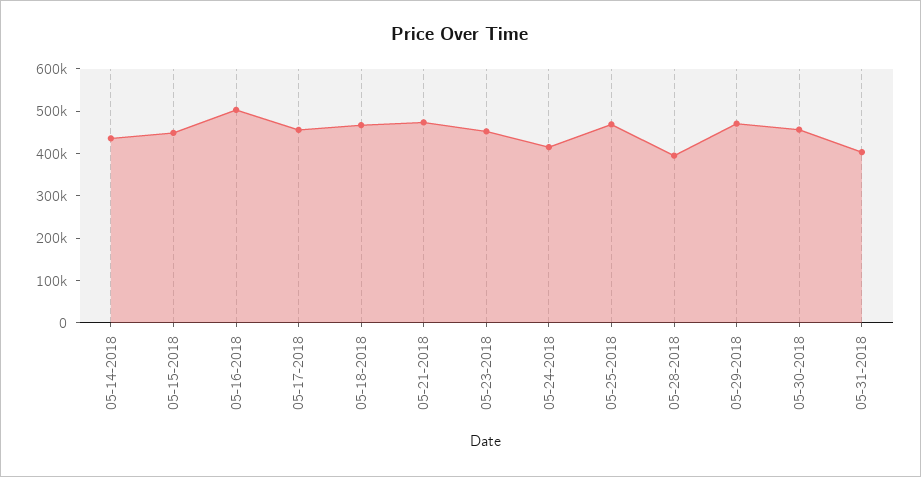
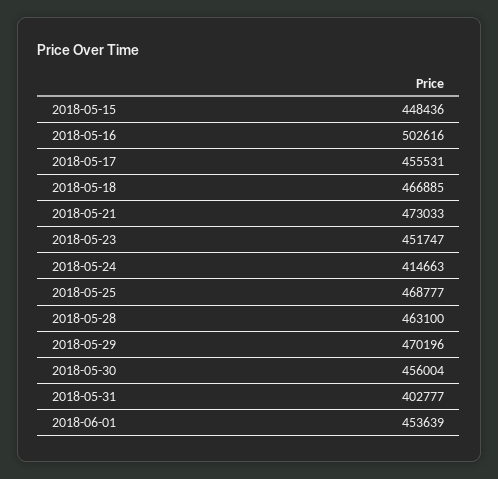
05-14-2018: 440000 -> none
05-28-2018: 400000 -> 463100
2018-06-01: none -> 453639

